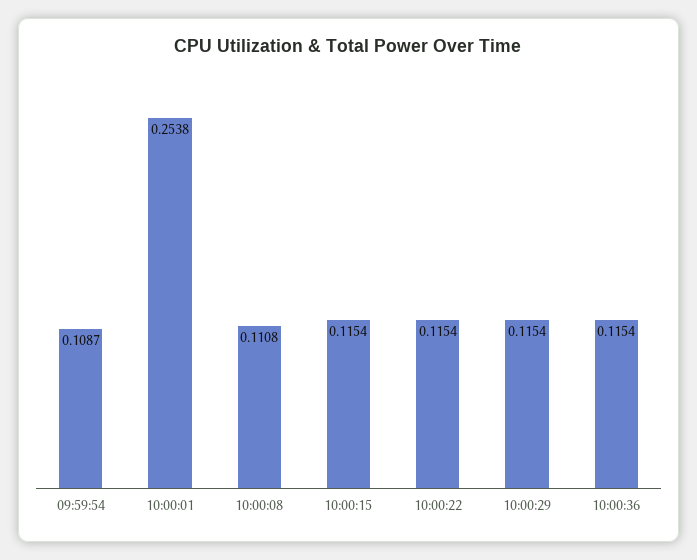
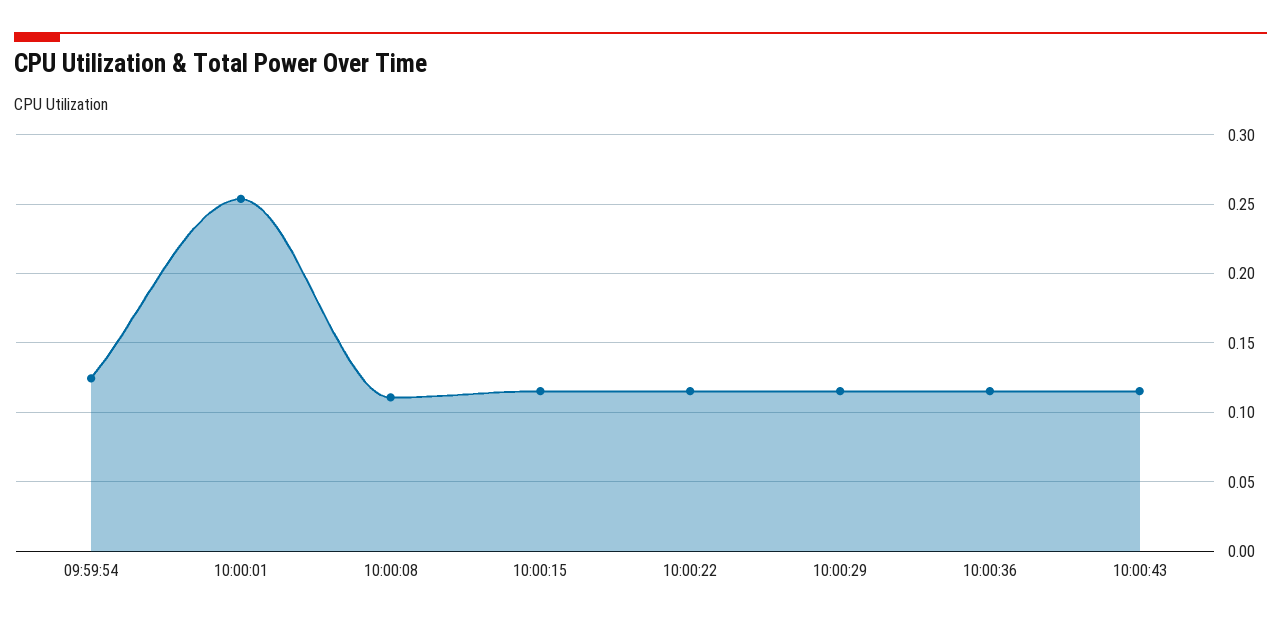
09:59:54: 0.1087 -> 0.125
10:00:43: none -> 0.115

